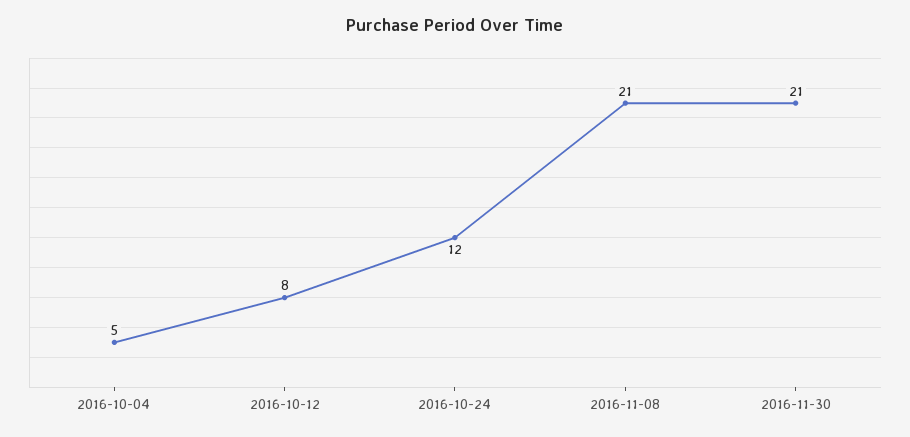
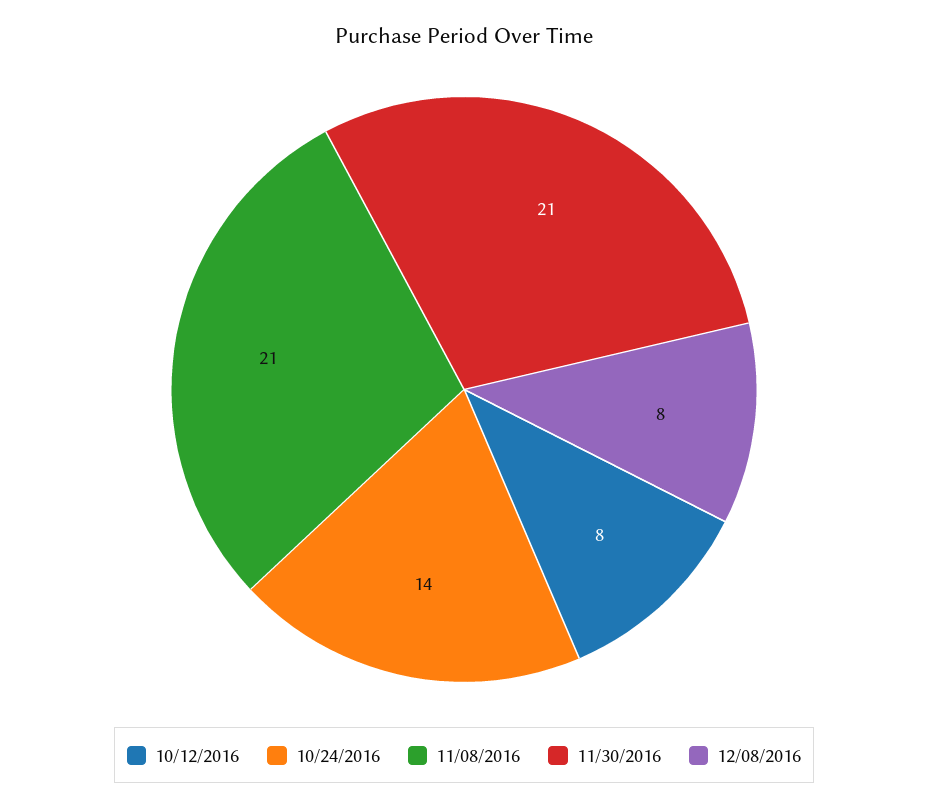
2016-10-04: 5 -> none
2016-10-24: 12 -> 14
12/08/2016: none -> 8

